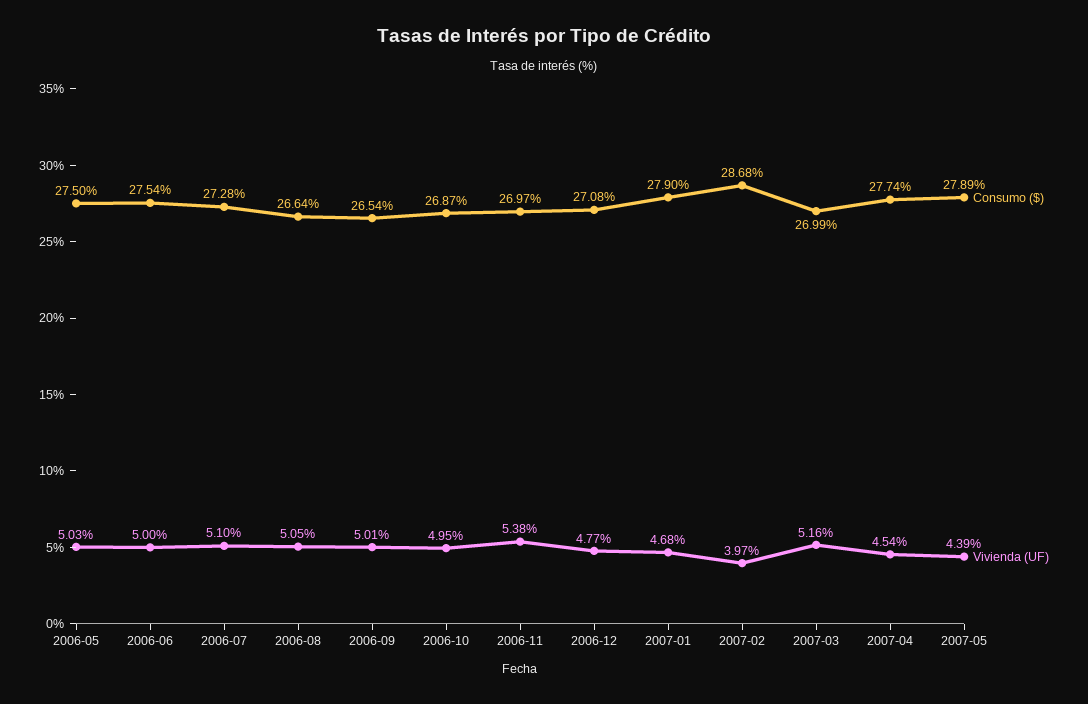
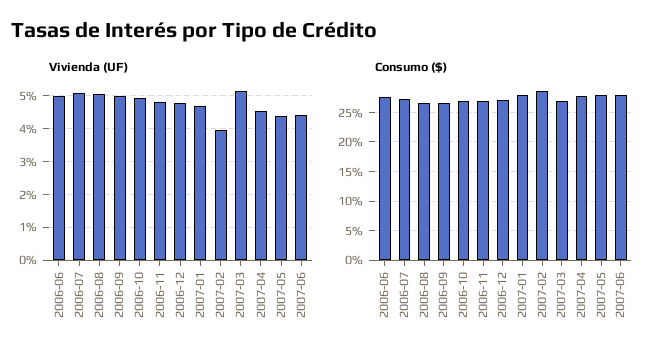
Consumo ($), 2006-05: 27.5 -> none
Vivienda (UF), 2006-05: 5.03 -> none
Vivienda (UF), 2006-11: 5.38 -> 4.8
Vivienda (UF), 2007-06: none -> 4.4
Consumo ($), 2007-06: none -> 27.5

